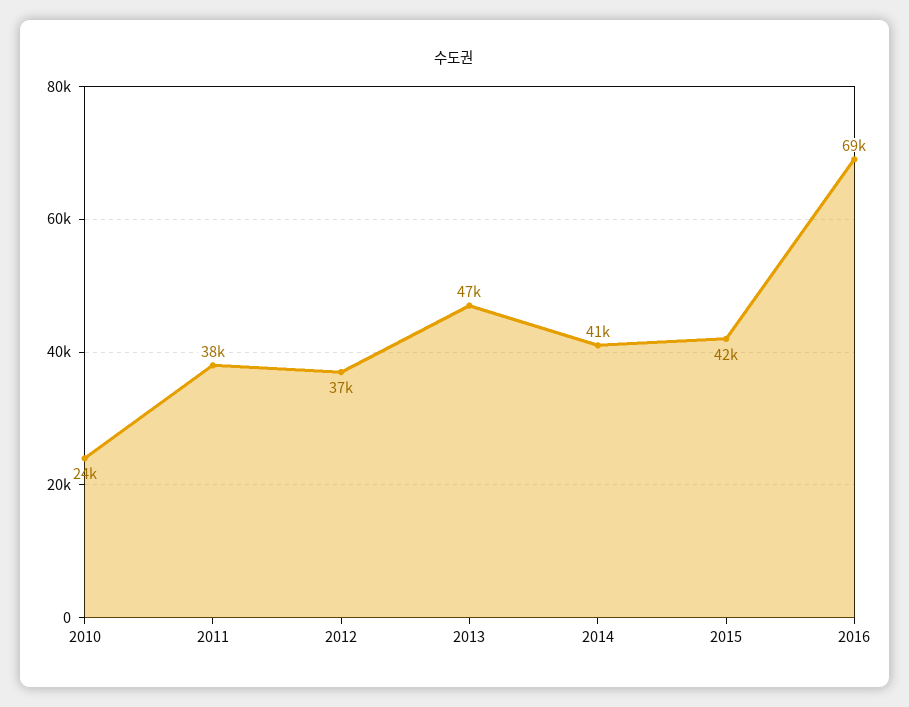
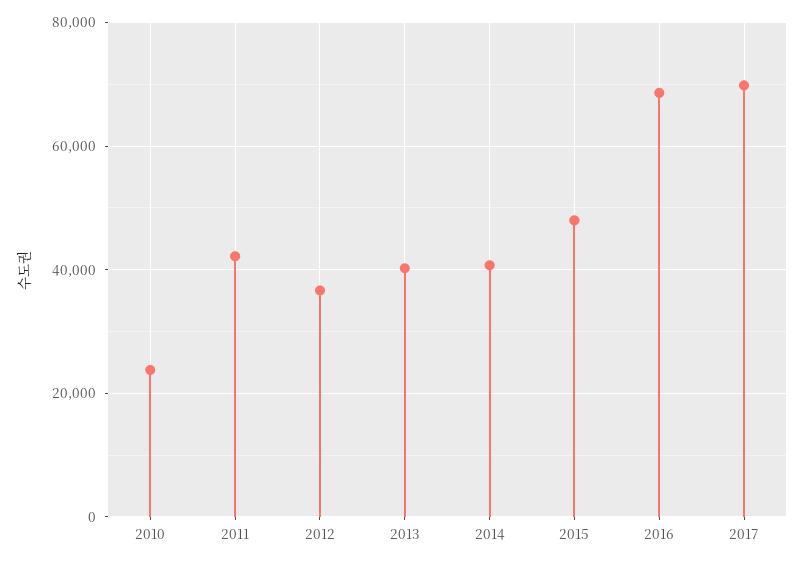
2011: 38000 -> 42000
2013: 47000 -> 40000
2015: 42000 -> 48000
2017: none -> 70000

